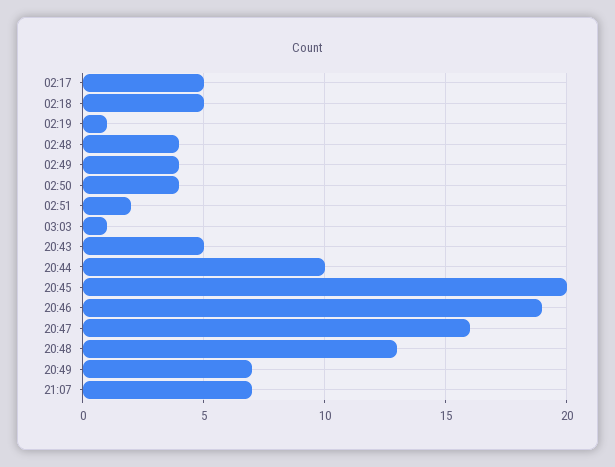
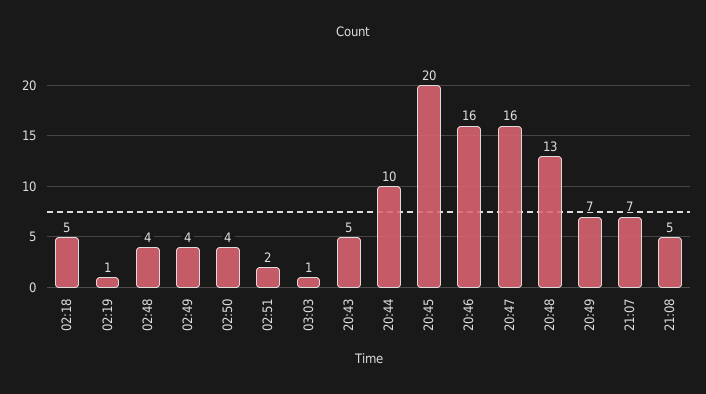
02:17: 5 -> none
20:46: 19 -> 16
21:08: none -> 5

